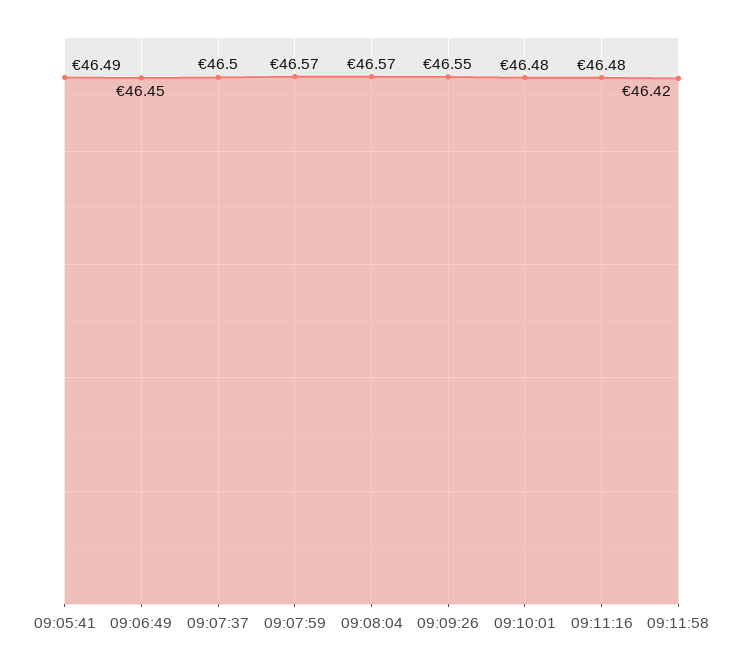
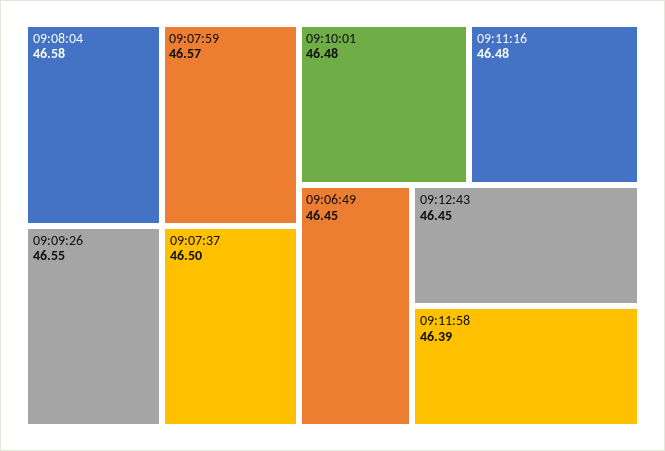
09:05:41: 46.49 -> none
09:08:04: 46.57 -> 46.58
09:11:58: 46.42 -> 46.39
09:12:43: none -> 46.45

